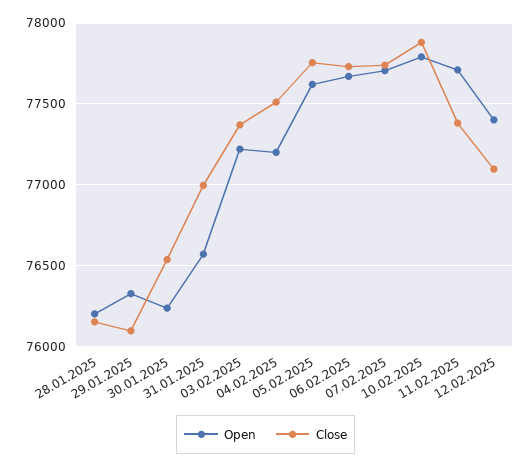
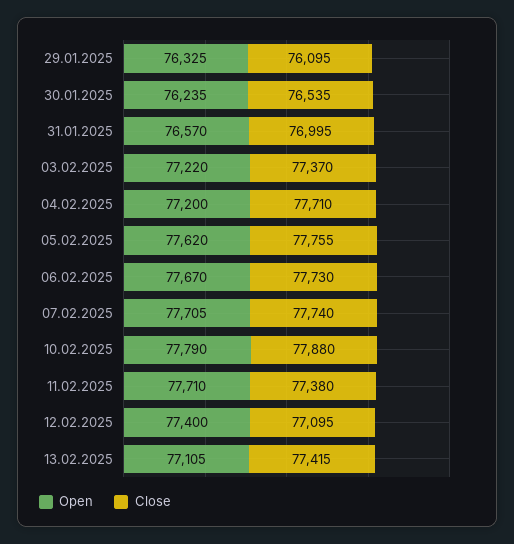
Open, 28.01.2025: 76200 -> none
Close, 28.01.2025: 76150 -> none
Close, 04.02.2025: 77500 -> 77710
Open, 13.02.2025: none -> 77105
Close, 13.02.2025: none -> 77415

